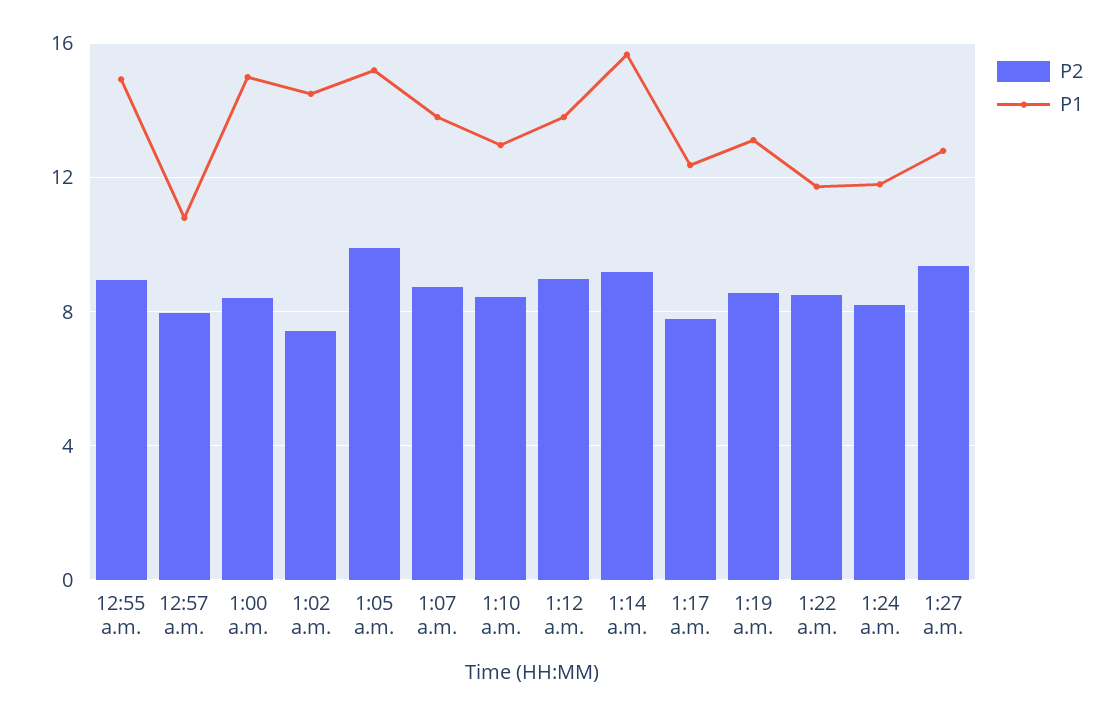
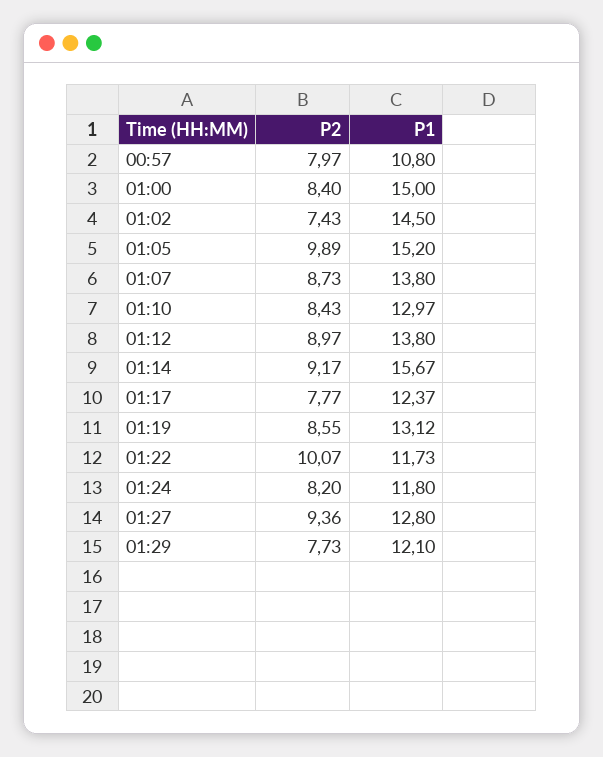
P2, 12:55 a.m.: 9 -> none
P1, 12:55 a.m.: 15 -> none
P2, 1:22 a.m.: 8.5 -> 10.07
P2, 01:29: none -> 7.73
P1, 01:29: none -> 12.1

